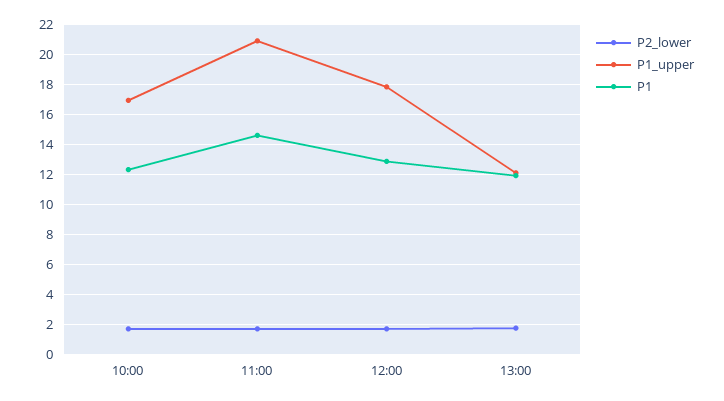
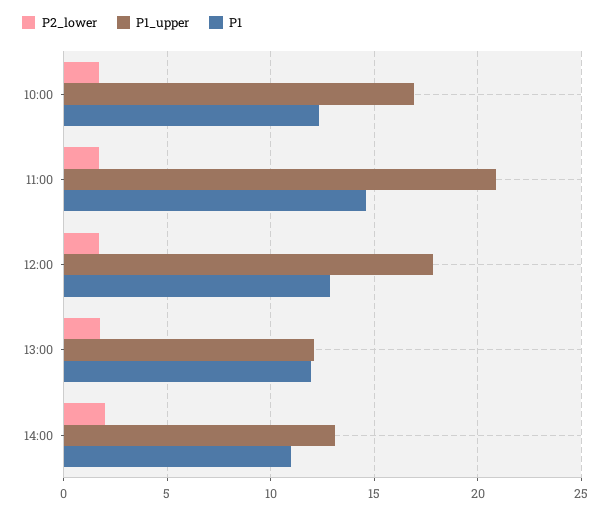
P2_lower, 14:00: none -> 2
P1_upper, 14:00: none -> 13
P1, 14:00: none -> 11

